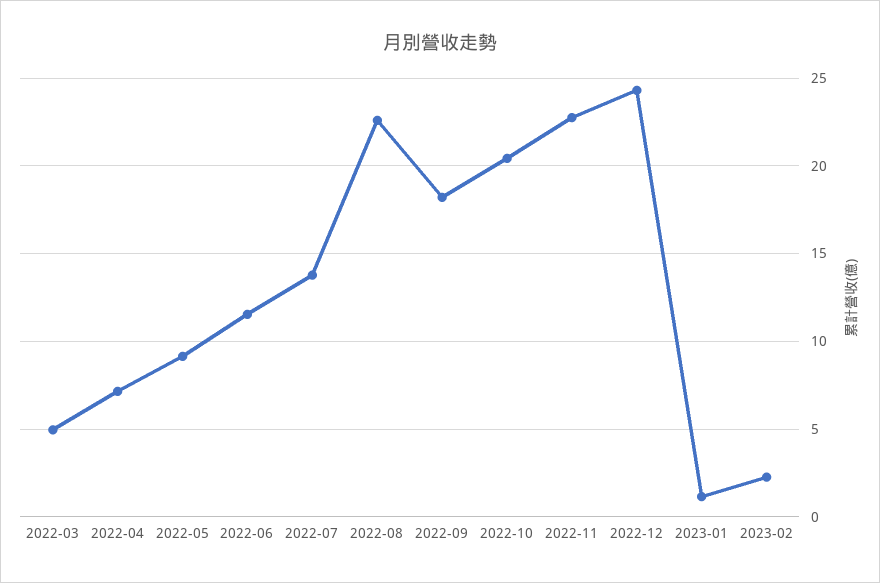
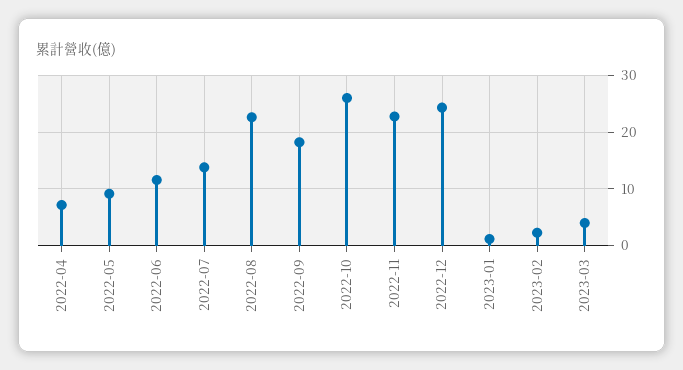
2022-03: 5 -> none
2022-10: 20.5 -> 26
2023-03: none -> 4

